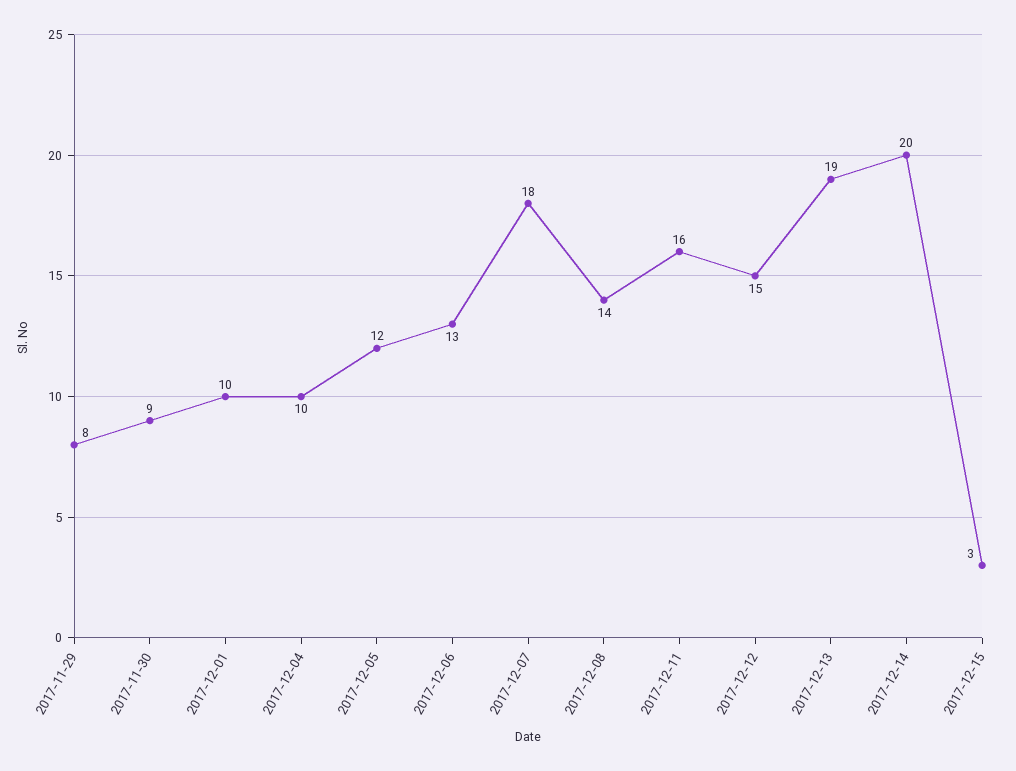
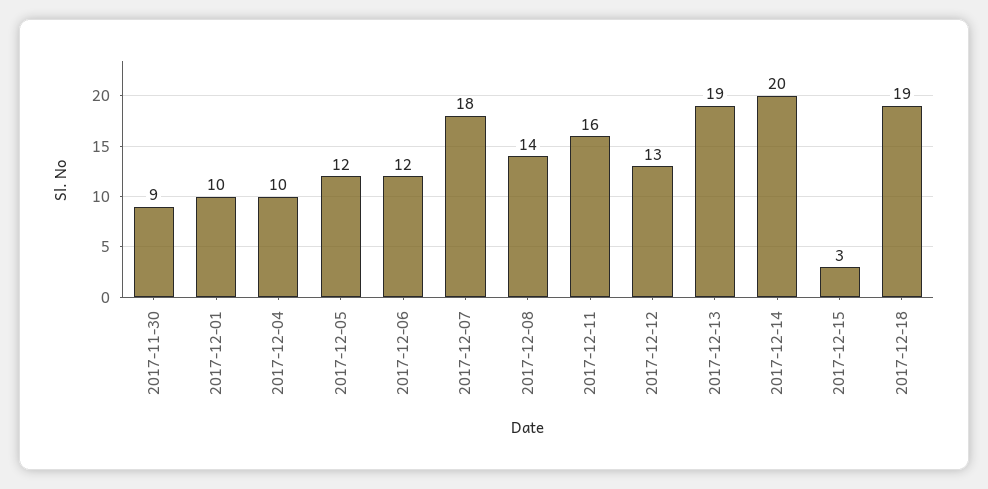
2017-11-29: 8 -> none
2017-12-06: 13 -> 12
2017-12-12: 15 -> 13
2017-12-18: none -> 19

